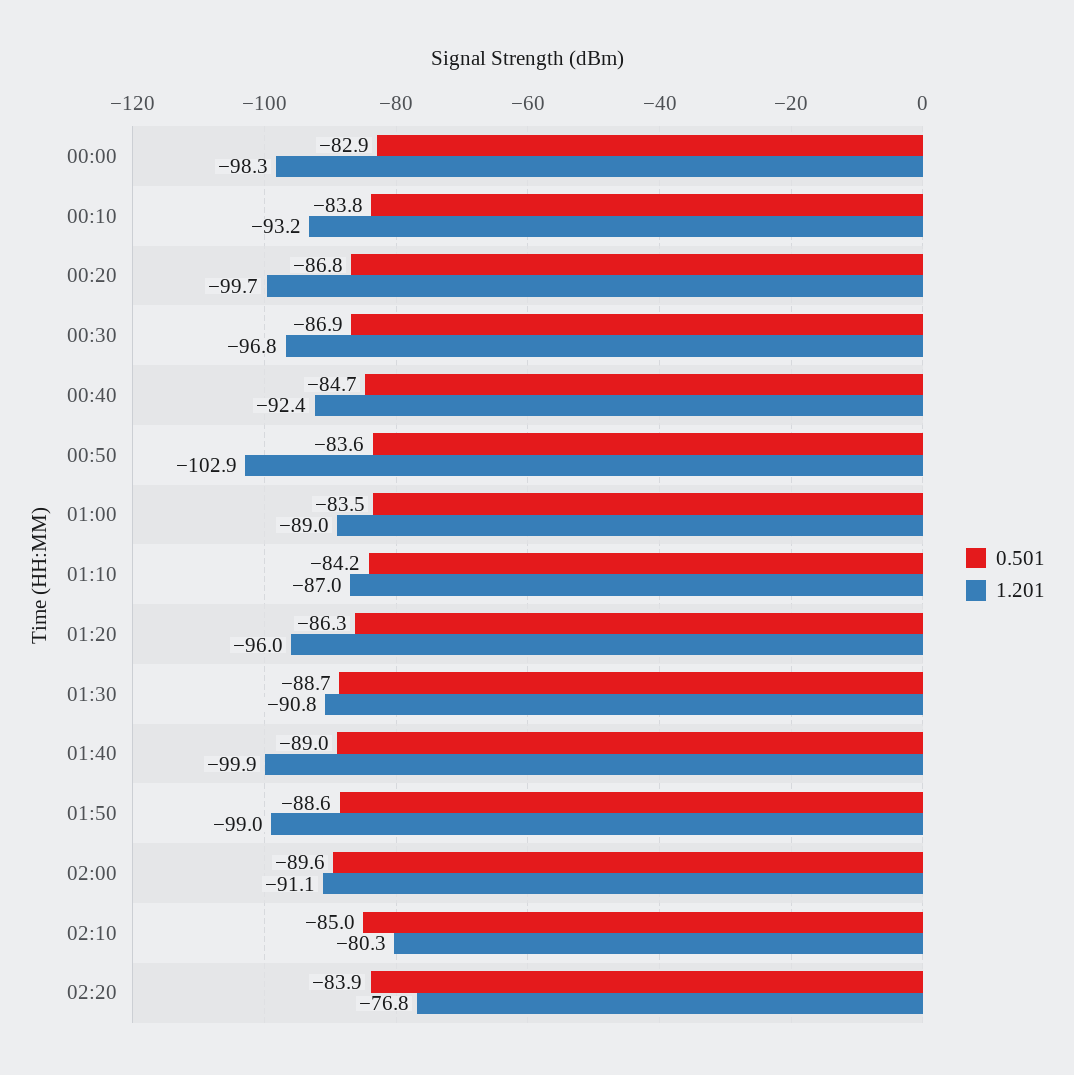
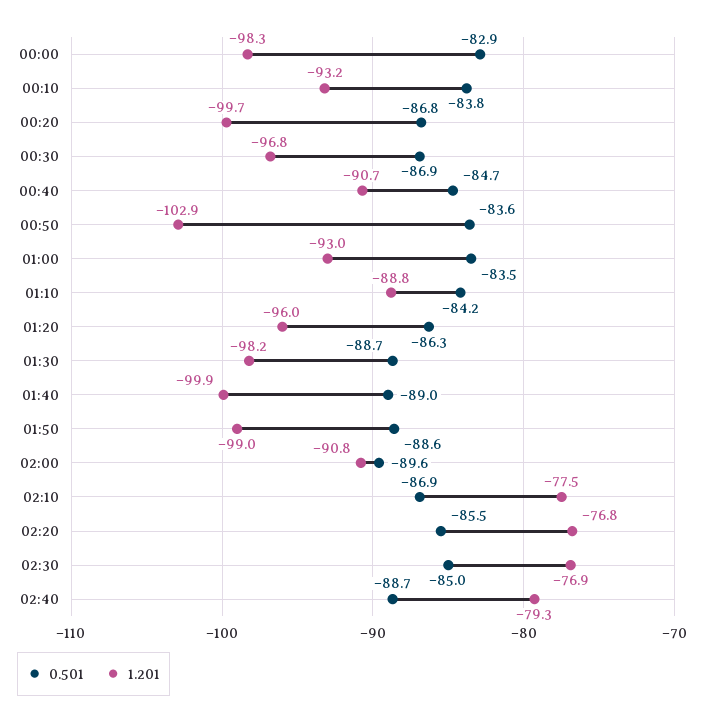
1.201, 00:40: -92.4 -> -90.7
1.201, 01:00: -89 -> -93
1.201, 01:10: -87 -> -88.8
1.201, 01:30: -90.8 -> -98.2
1.201, 02:00: -91.1 -> -90.8
0.501, 02:10: -85 -> -86.9
1.201, 02:10: -80.3 -> -77.5
0.501, 02:20: -83.9 -> -85.5
0.501, 02:30: none -> -85
1.201, 02:30: none -> -76.9
0.501, 02:40: none -> -88.7
1.201, 02:40: none -> -79.3

